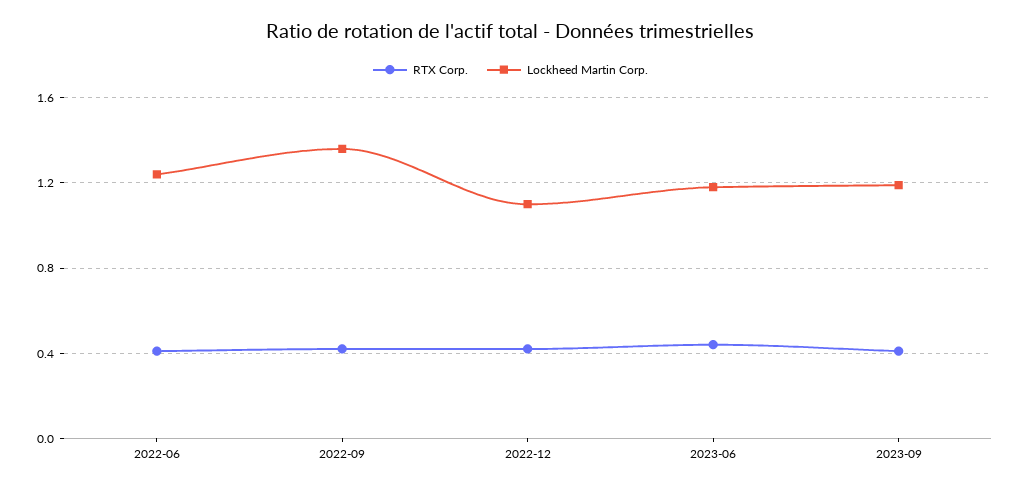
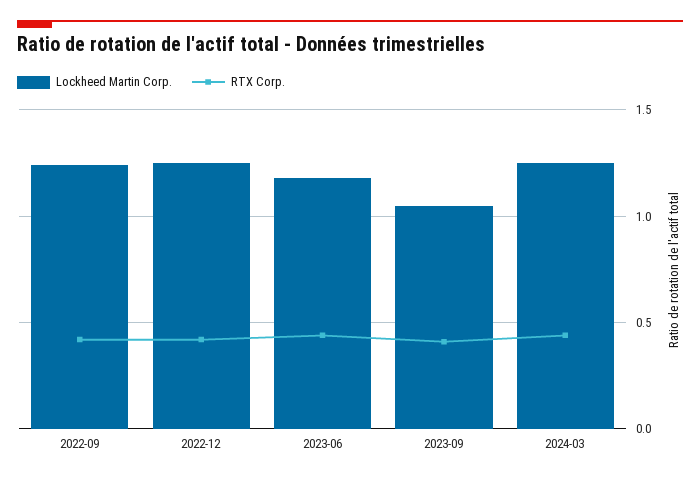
RTX Corp., 2022-06: 0.4 -> none
Lockheed Martin Corp., 2022-06: 1.25 -> none
Lockheed Martin Corp., 2022-09: 1.35 -> 1.25
Lockheed Martin Corp., 2022-12: 1.1 -> 1.25
Lockheed Martin Corp., 2023-09: 1.2 -> 1.05
Lockheed Martin Corp., 2024-03: none -> 1.25
RTX Corp., 2024-03: none -> 0.45

